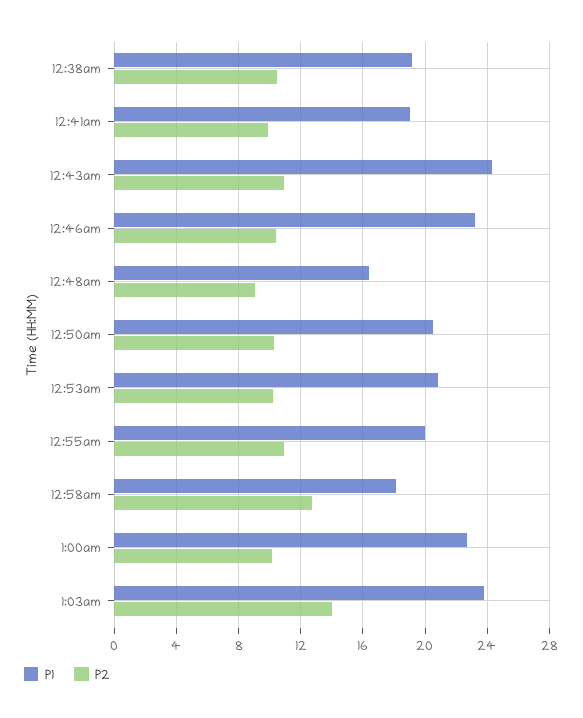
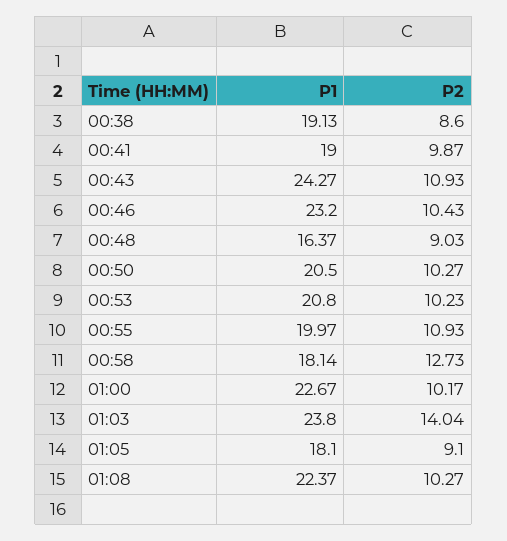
P2, 12:38am: 10.5 -> 8.6
P1, 01:05: none -> 18.1
P2, 01:05: none -> 9.1
P1, 01:08: none -> 22.37
P2, 01:08: none -> 10.27

